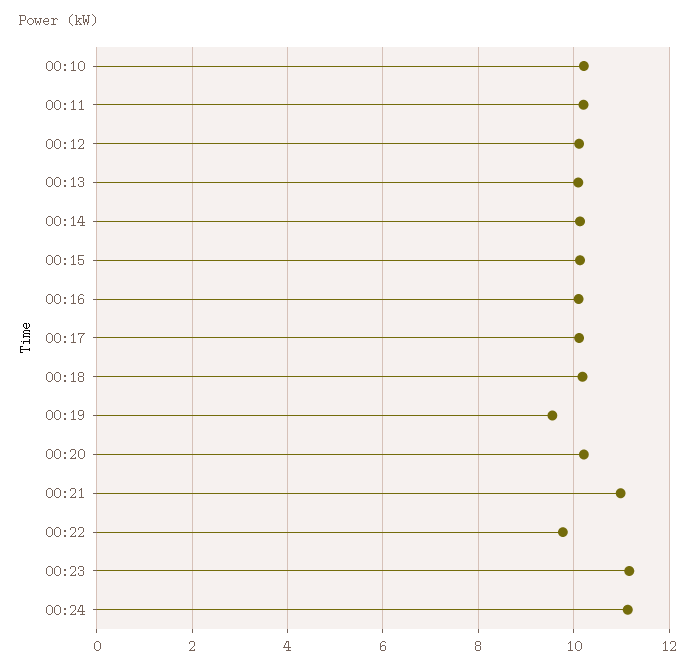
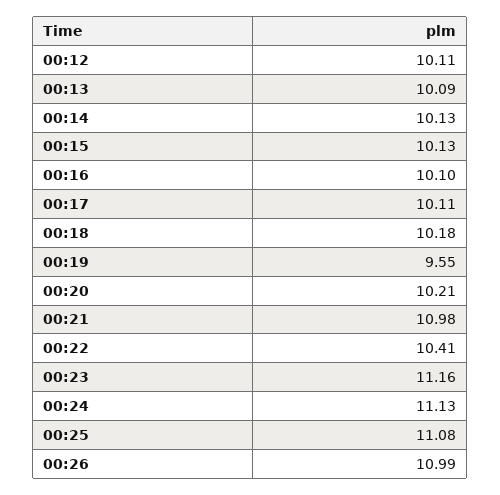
00:10: 10.2 -> none
00:11: 10.2 -> none
00:22: 9.8 -> 10.41
00:25: none -> 11.08
00:26: none -> 10.99

